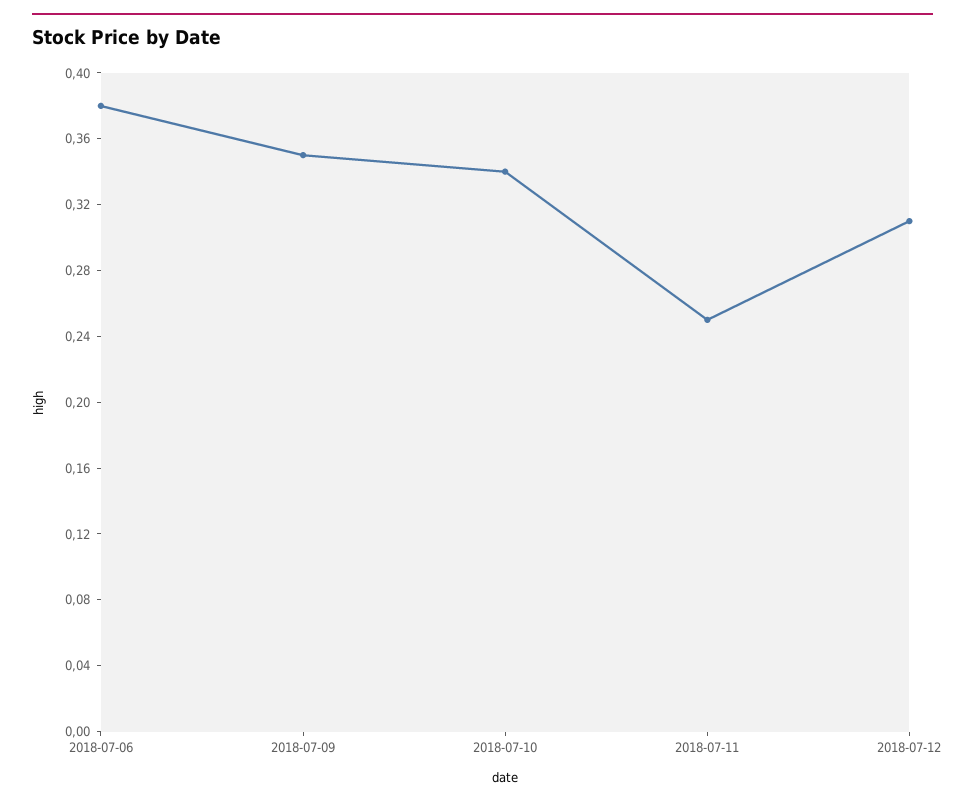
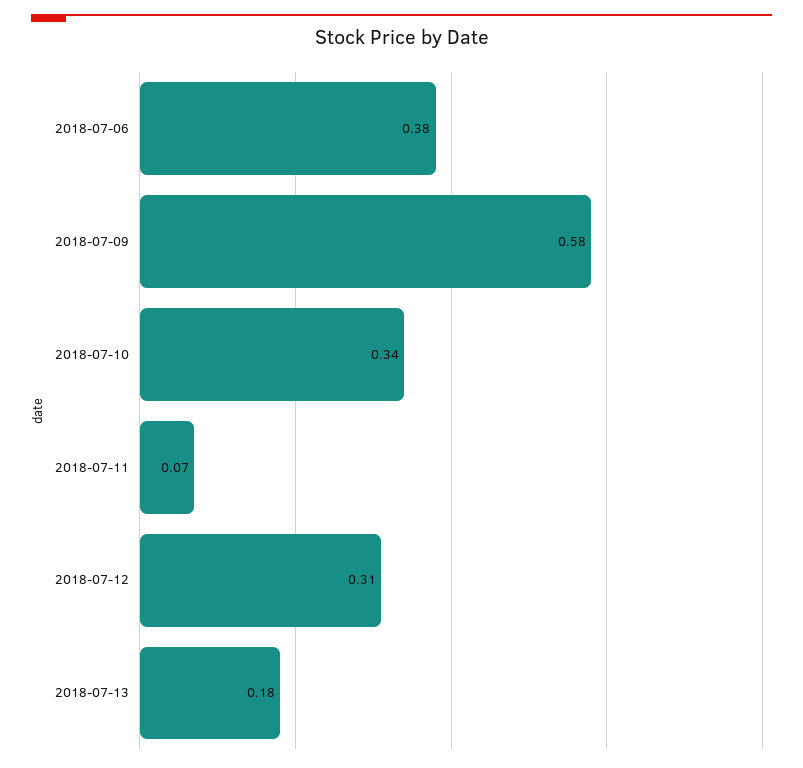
2018-07-09: 0.35 -> 0.58
2018-07-11: 0.25 -> 0.07
2018-07-13: none -> 0.18

